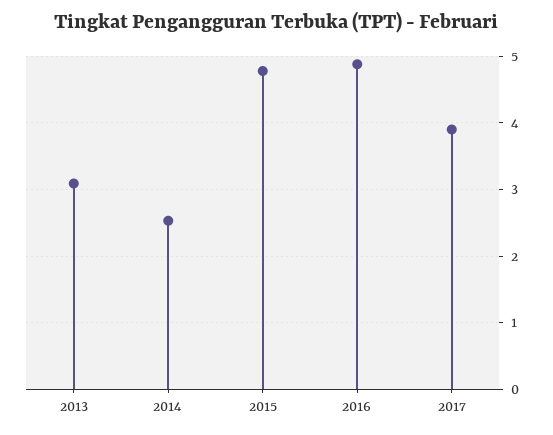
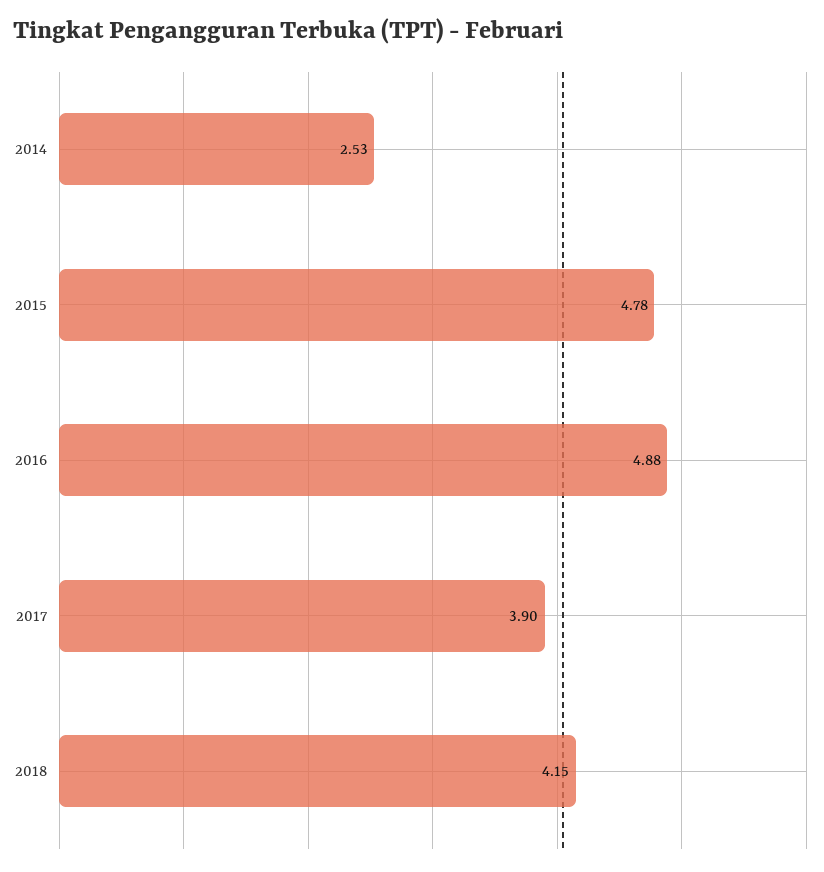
2013: 3.1 -> none
2018: none -> 4.15

